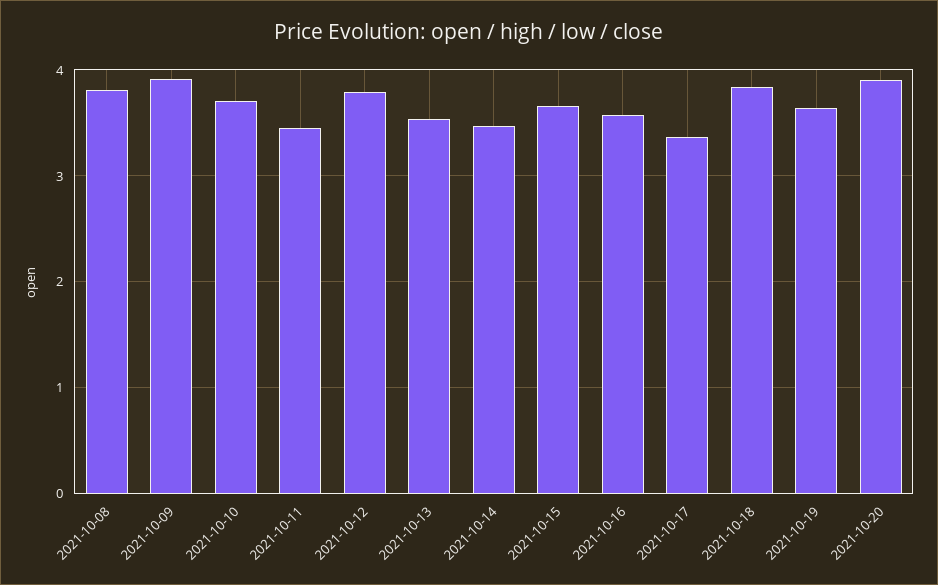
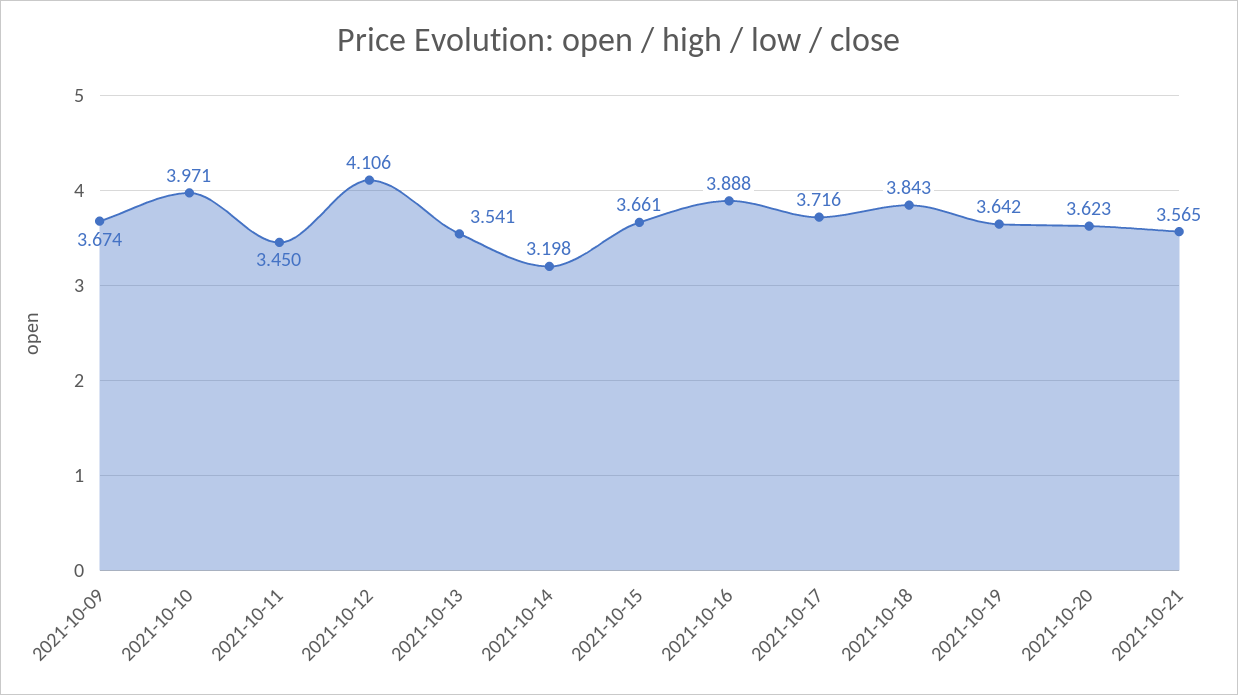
2021-10-08: 3.8 -> none
2021-10-09: 3.9 -> 3.674
2021-10-10: 3.7 -> 3.971
2021-10-12: 3.8 -> 4.106
2021-10-14: 3.5 -> 3.198
2021-10-16: 3.6 -> 3.888
2021-10-17: 3.4 -> 3.716
2021-10-20: 3.9 -> 3.623
2021-10-21: none -> 3.565

